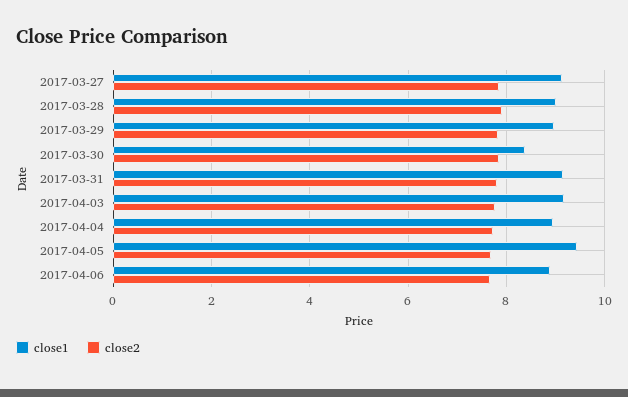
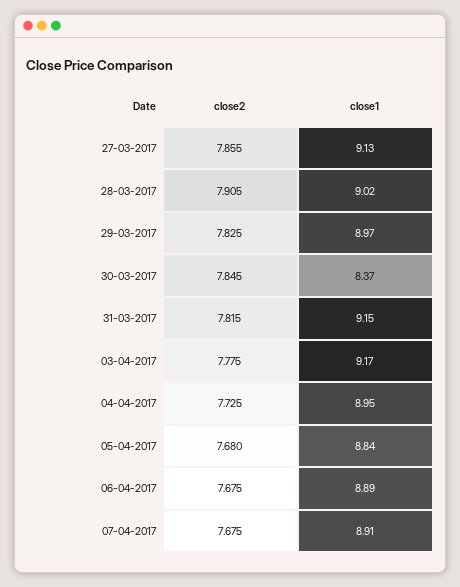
close1, 2017-04-05: 9.4 -> 8.84
close2, 07-04-2017: none -> 7.675
close1, 07-04-2017: none -> 8.91

